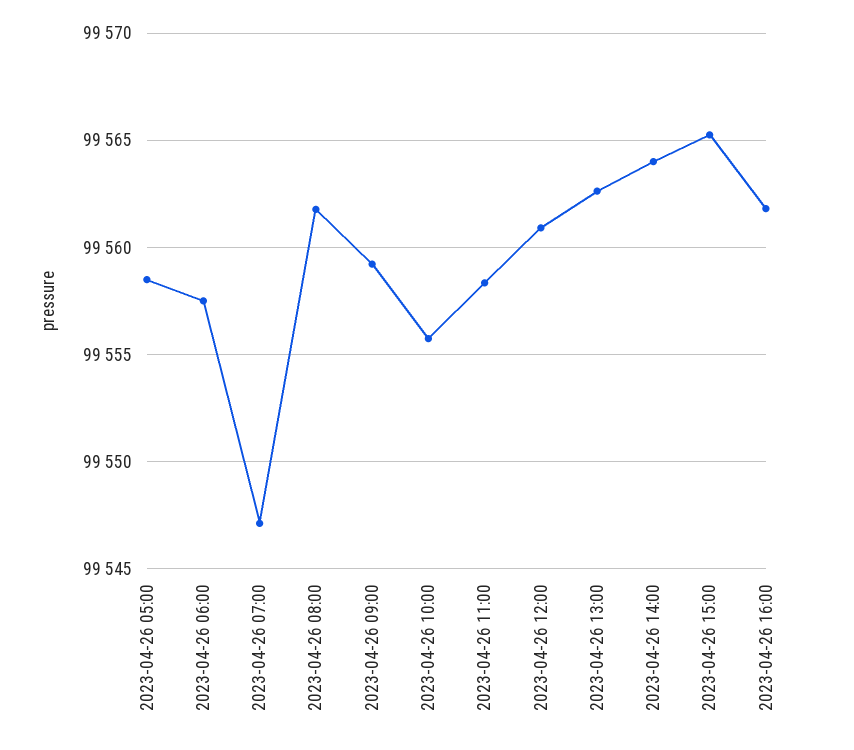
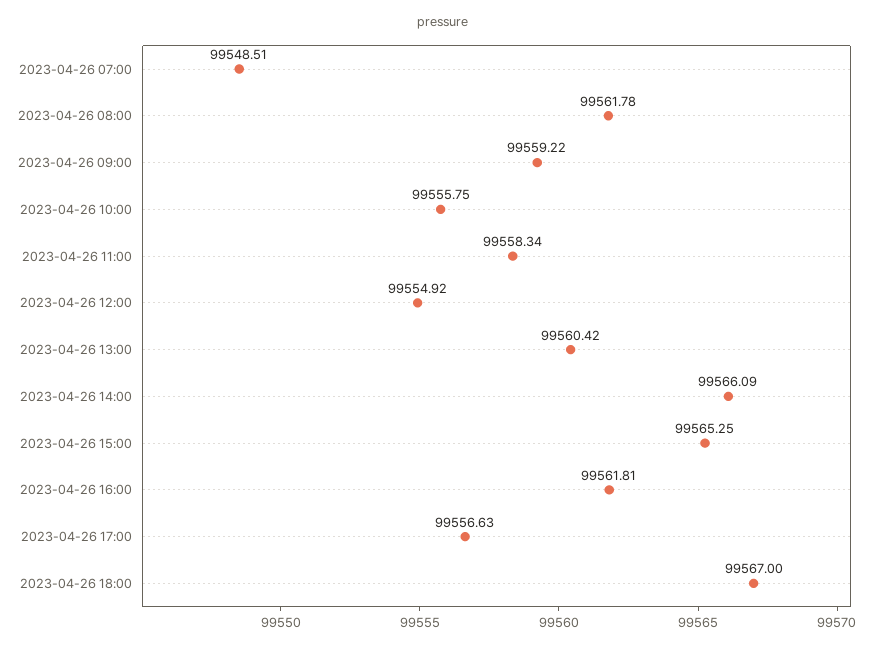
2023-04-26 05:00: 99558.5 -> none
2023-04-26 06:00: 99557.5 -> none
2023-04-26 07:00: 99547 -> 99548.51
2023-04-26 12:00: 99561 -> 99554.92
2023-04-26 13:00: 99562.5 -> 99560.42
2023-04-26 14:00: 99564 -> 99566.09
2023-04-26 17:00: none -> 99556.63
2023-04-26 18:00: none -> 99567

